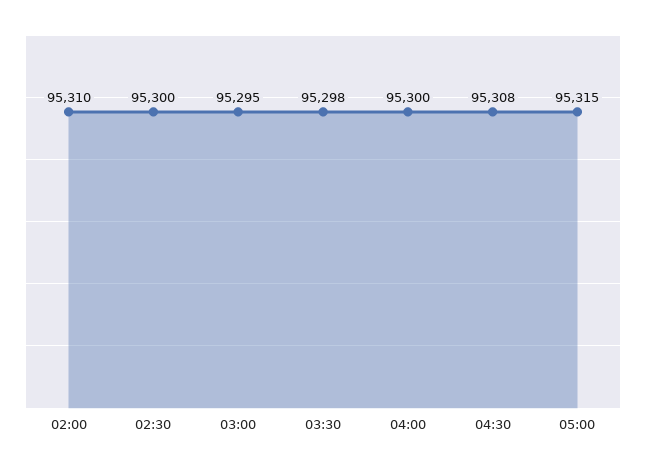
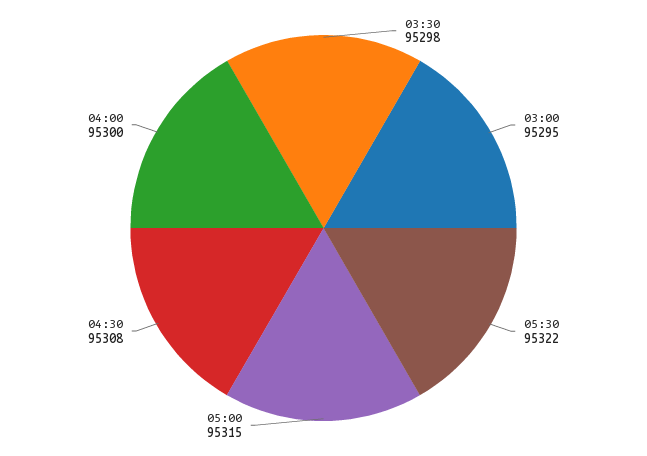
02:00: 95310 -> none
02:30: 95300 -> none
05:30: none -> 95322

